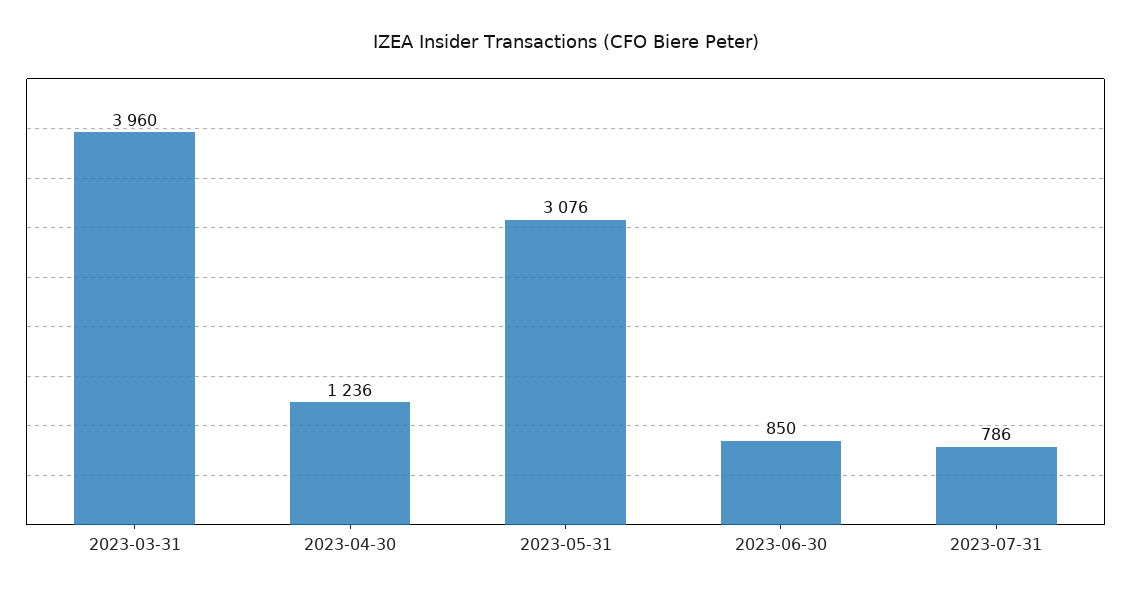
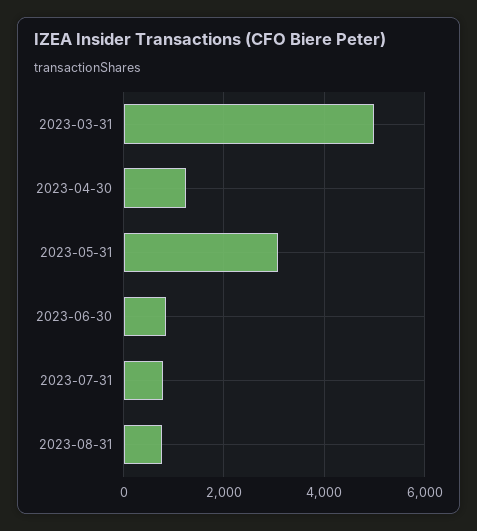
2023-03-31: 3960 -> 5000
2023-08-31: none -> 800

